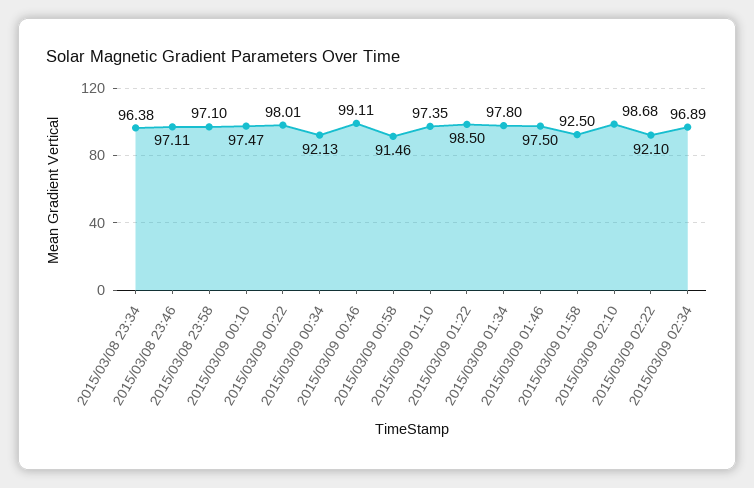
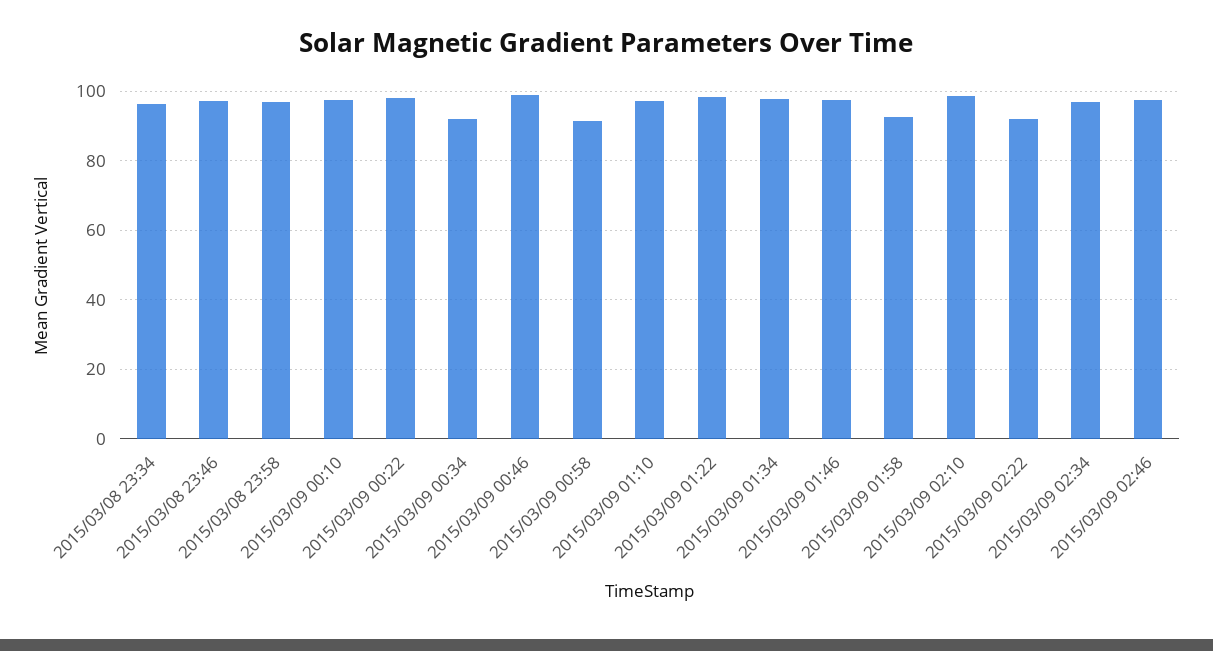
2015/03/09 02:46: none -> 98

